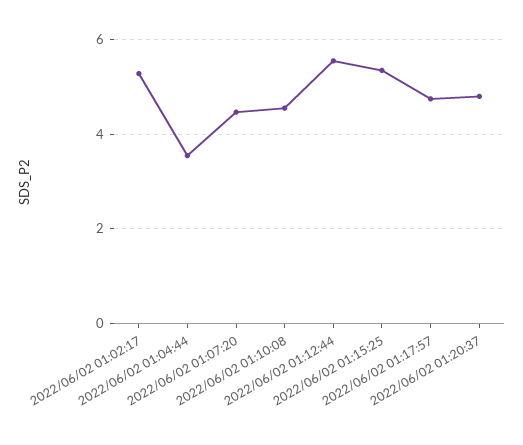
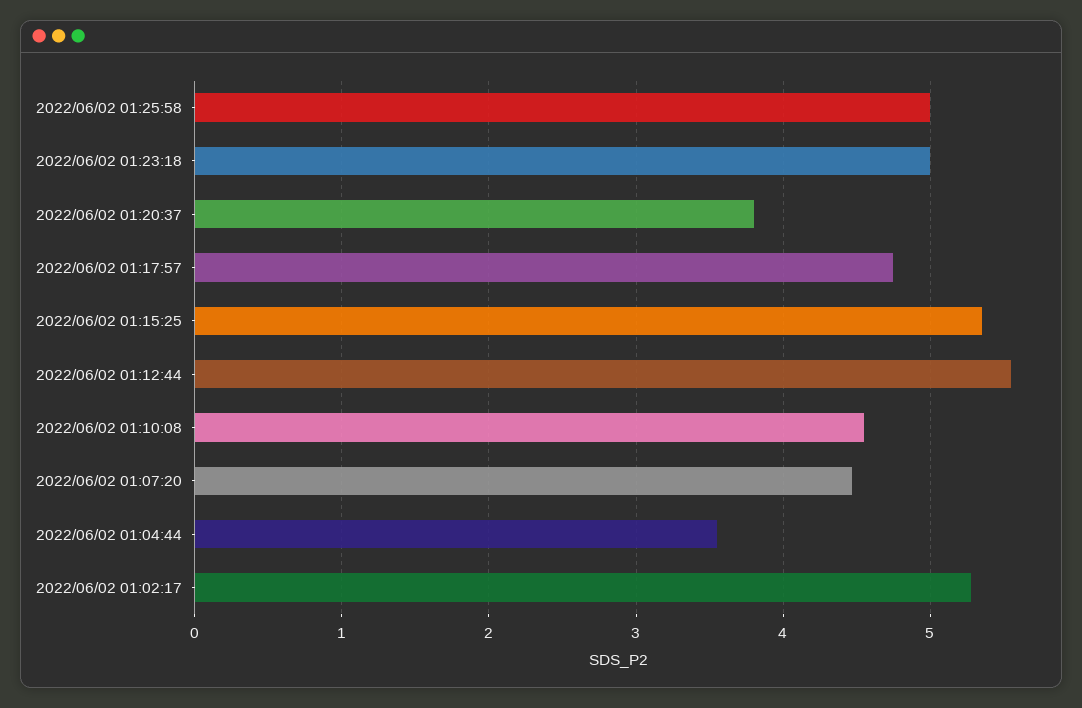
2022/06/02 01:20:37: 4.8 -> 3.8
2022/06/02 01:25:58: none -> 5
2022/06/02 01:23:18: none -> 5

